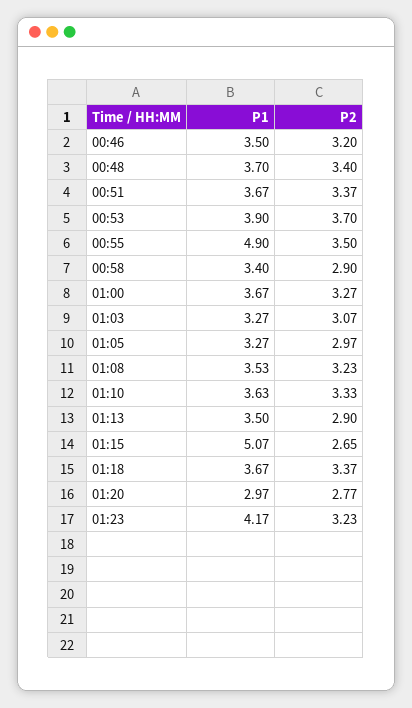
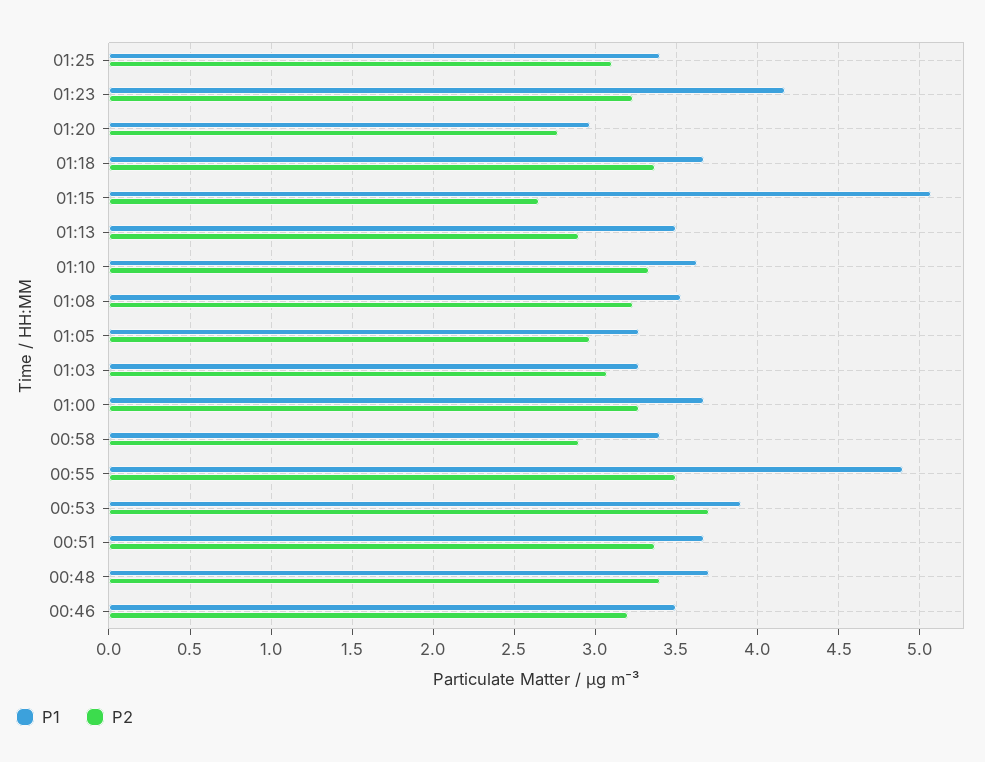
P1, 01:25: none -> 3.4
P2, 01:25: none -> 3.1

